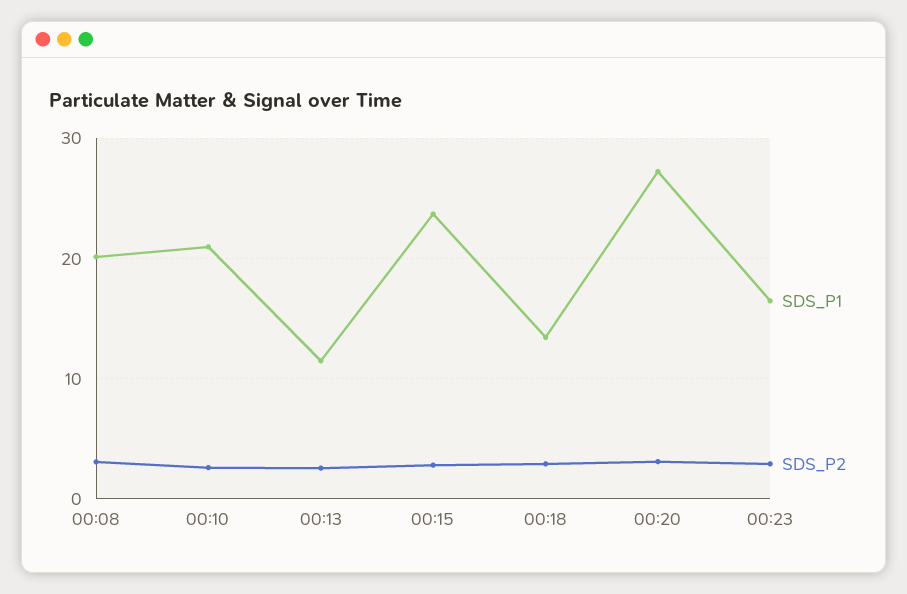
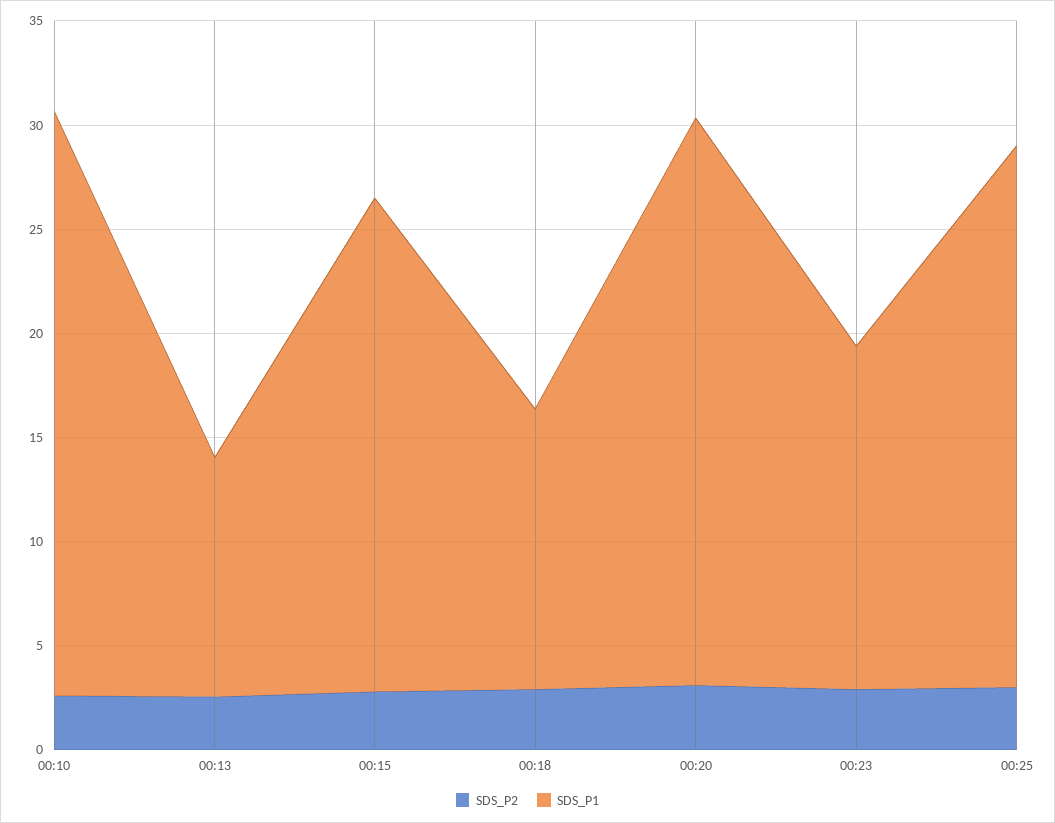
SDS_P1, 00:08: 20 -> none
SDS_P2, 00:08: 3 -> none
SDS_P1, 00:10: 21 -> 28
SDS_P2, 00:25: none -> 3
SDS_P1, 00:25: none -> 26

